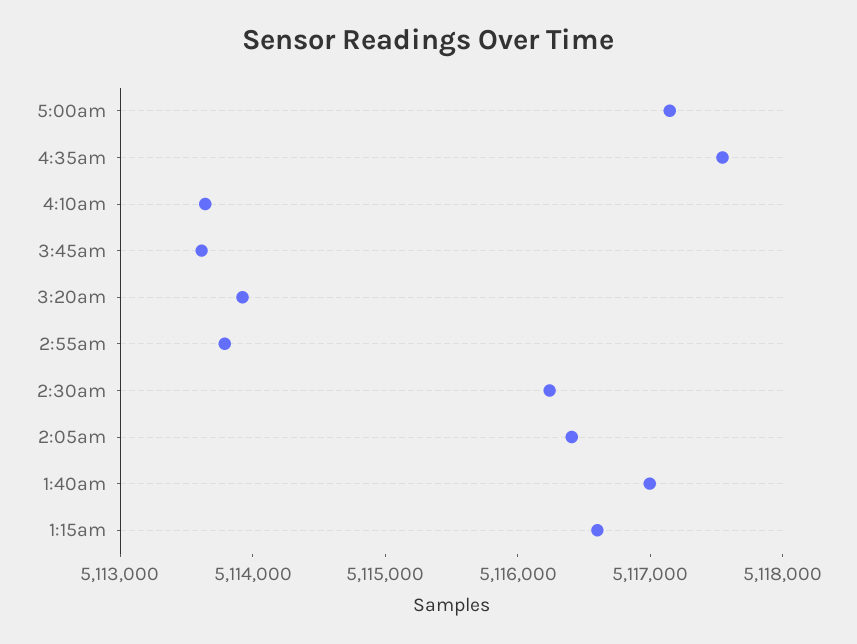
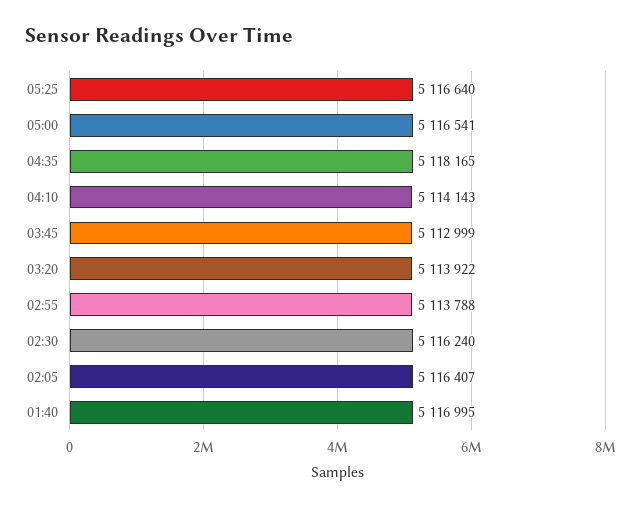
5:00am: 5117200 -> 5116541
4:35am: 5117600 -> 5118165
4:10am: 5113600 -> 5114143
3:45am: 5113600 -> 5112999
1:15am: 5116600 -> none
05:25: none -> 5116640

